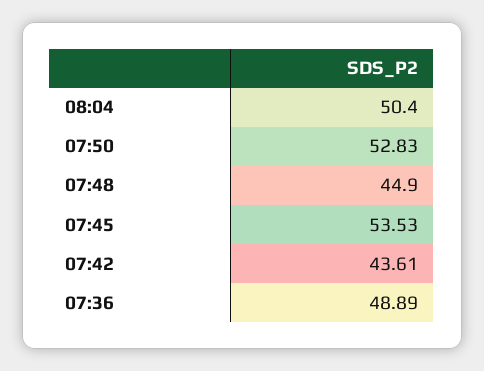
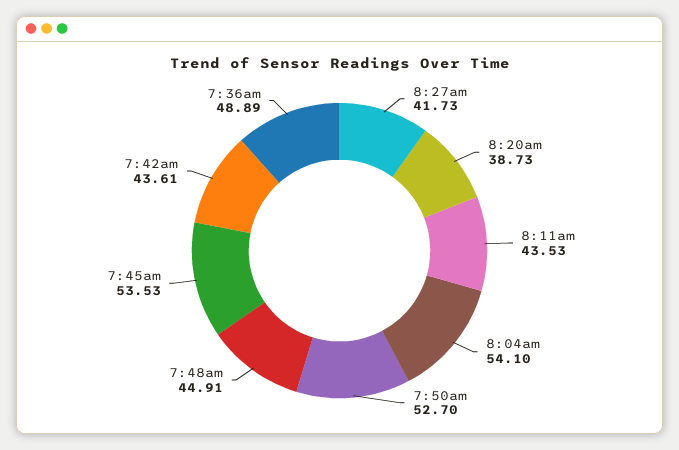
08:04: 50.4 -> 54.1
07:50: 52.83 -> 52.7
07:48: 44.9 -> 44.91
8:27am: none -> 41.73
8:20am: none -> 38.73
8:11am: none -> 43.53

